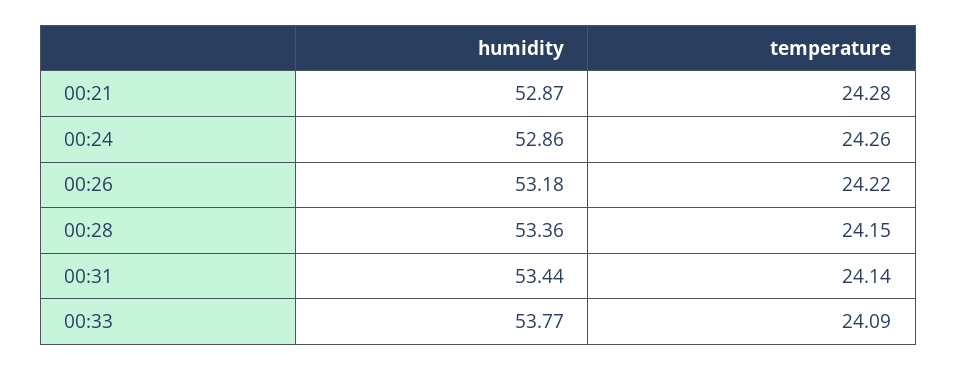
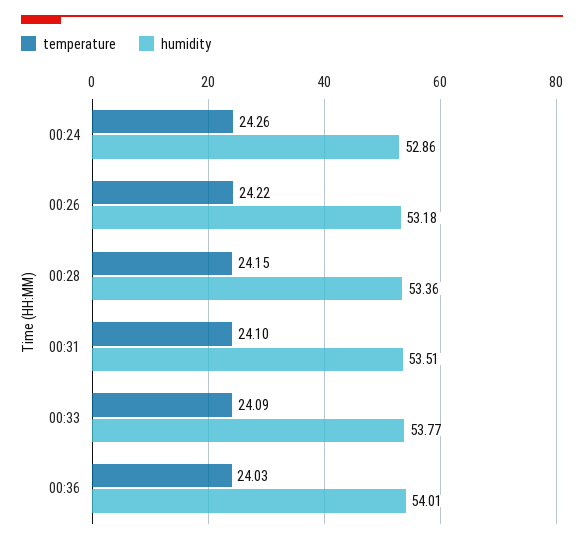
humidity, 00:21: 52.87 -> none
temperature, 00:21: 24.28 -> none
humidity, 00:31: 53.44 -> 53.51
temperature, 00:31: 24.14 -> 24.1
temperature, 00:36: none -> 24.03
humidity, 00:36: none -> 54.01

